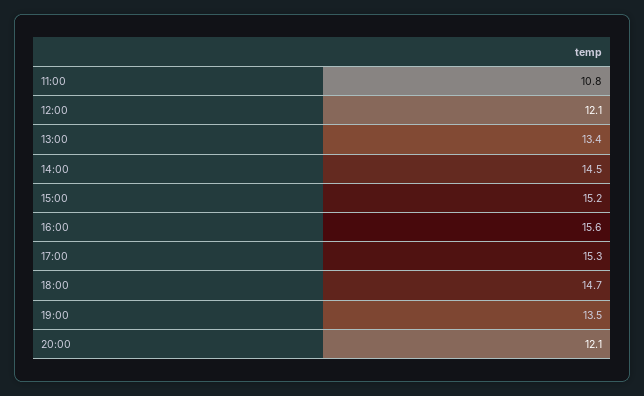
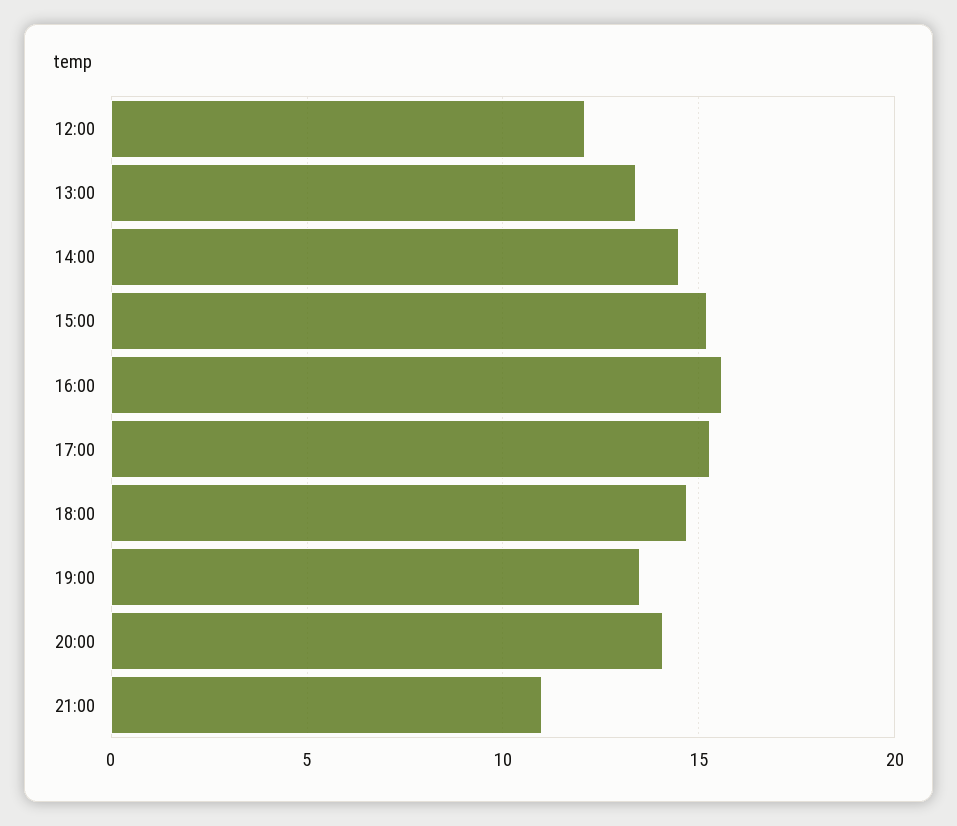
11:00: 10.8 -> none
20:00: 12.1 -> 14
21:00: none -> 11

